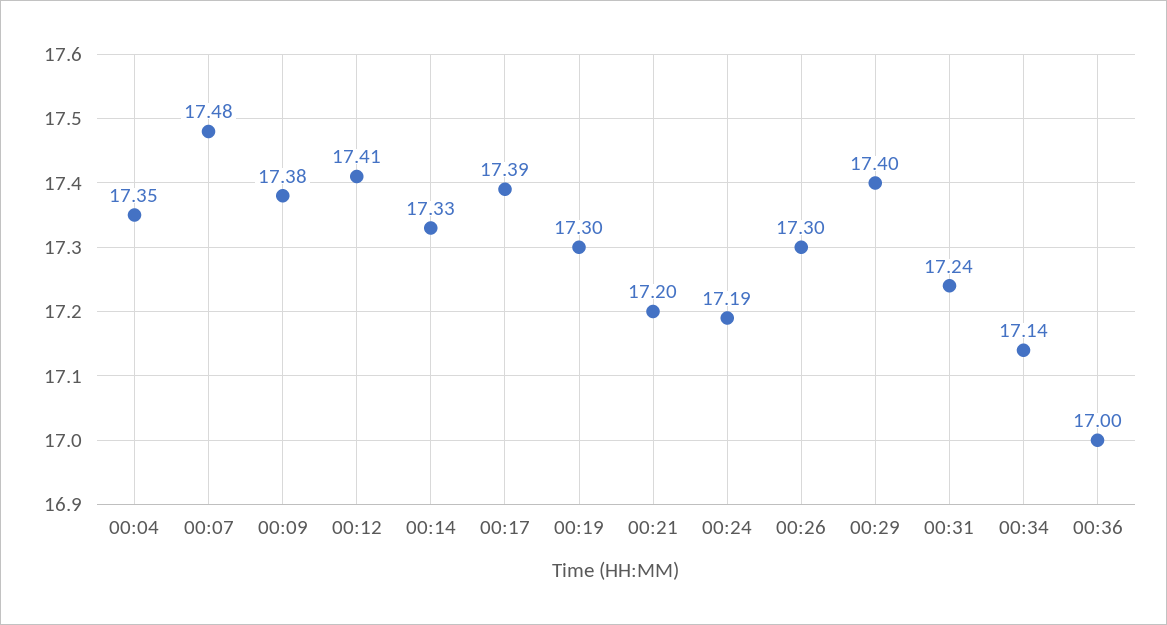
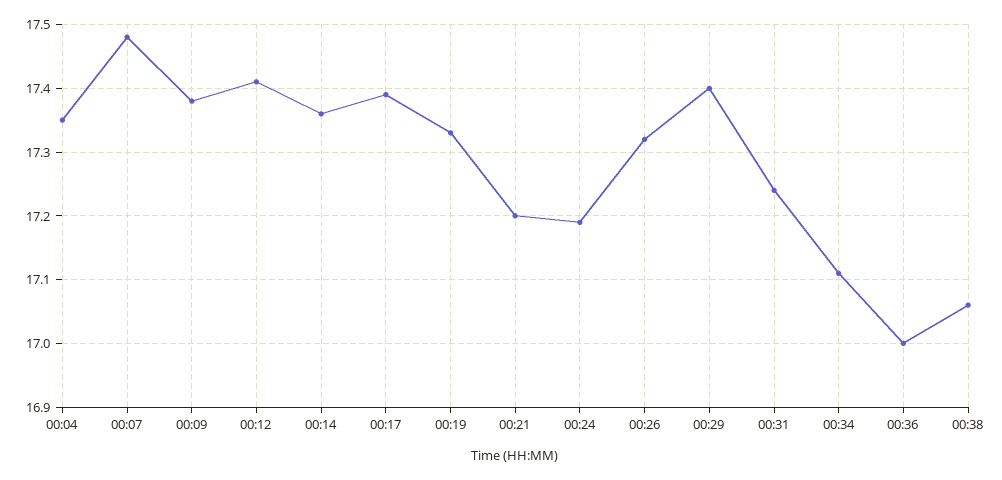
00:14: 17.33 -> 17.36
00:19: 17.3 -> 17.33
00:26: 17.3 -> 17.32
00:34: 17.14 -> 17.11
00:38: none -> 17.06

